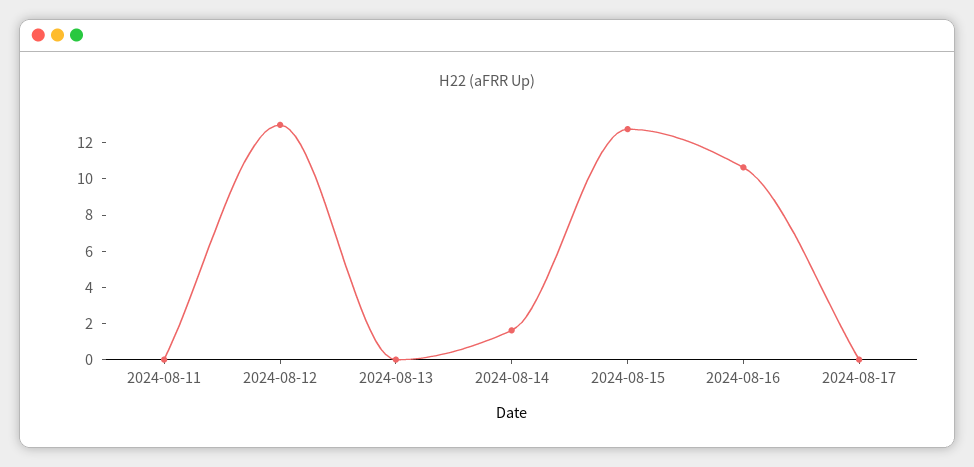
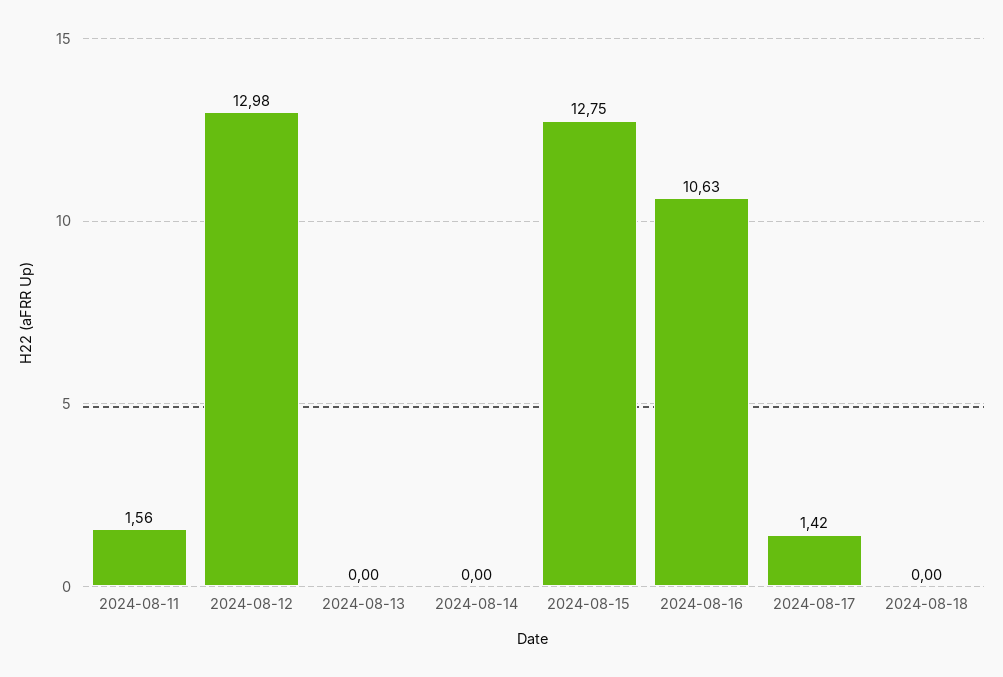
2024-08-11: 0 -> 1.56
2024-08-14: 1.5 -> 0
2024-08-17: 0 -> 1.42
2024-08-18: none -> 0

